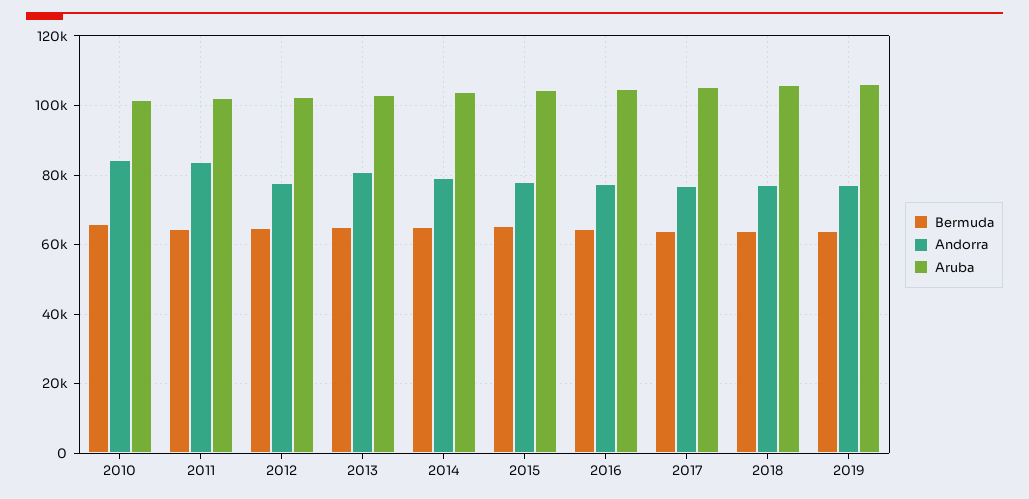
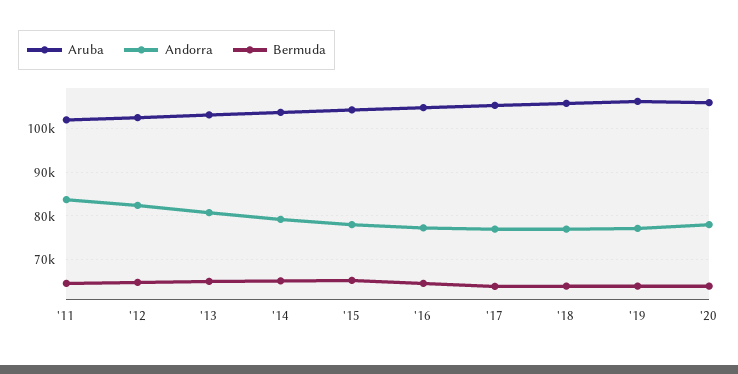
Bermuda, 2010: 66000 -> none
Andorra, 2010: 84000 -> none
Aruba, 2010: 102000 -> none
Andorra, 2012: 78000 -> 82000
Aruba, '20: none -> 106000
Andorra, '20: none -> 78000
Bermuda, '20: none -> 64000

